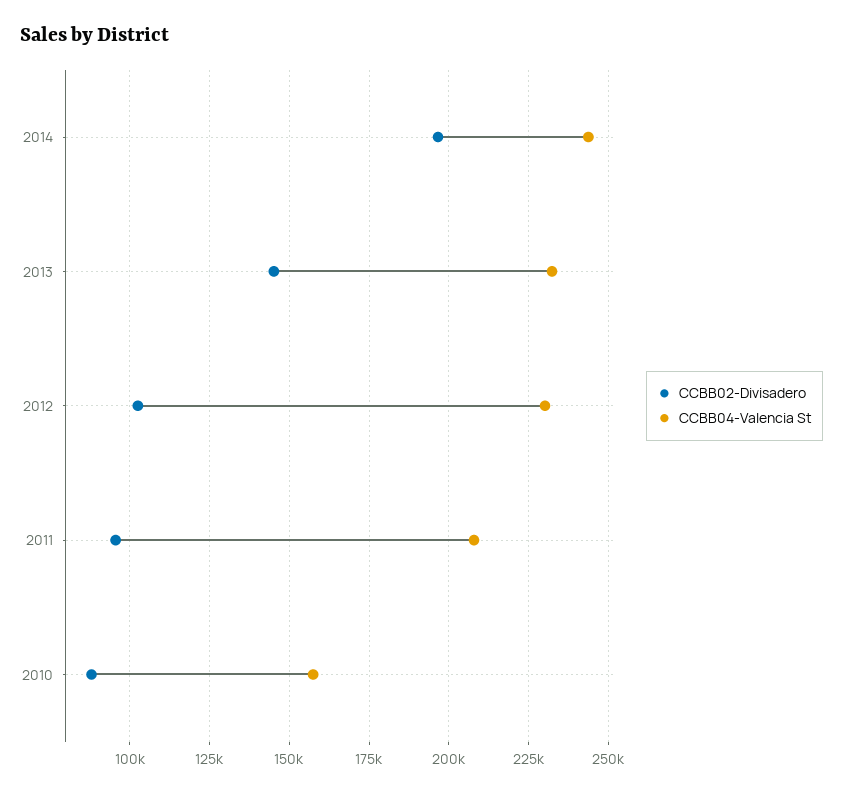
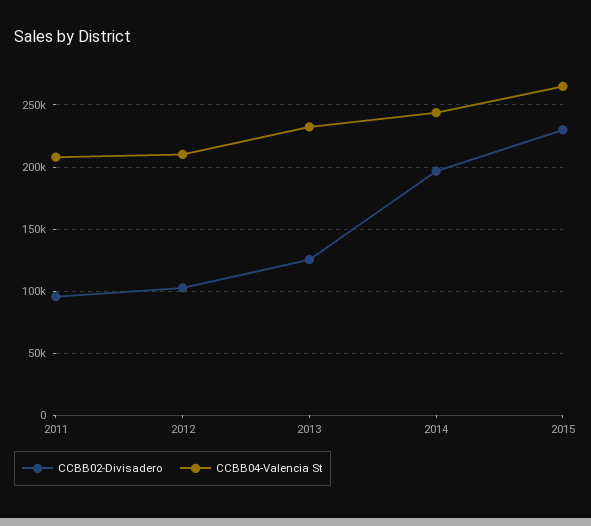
CCBB02-Divisadero, 2013: 145000 -> 125000
CCBB04-Valencia St, 2012: 230000 -> 210000
CCBB02-Divisadero, 2010: 87500 -> none
CCBB04-Valencia St, 2010: 157500 -> none
CCBB02-Divisadero, 2015: none -> 230000
CCBB04-Valencia St, 2015: none -> 265000

